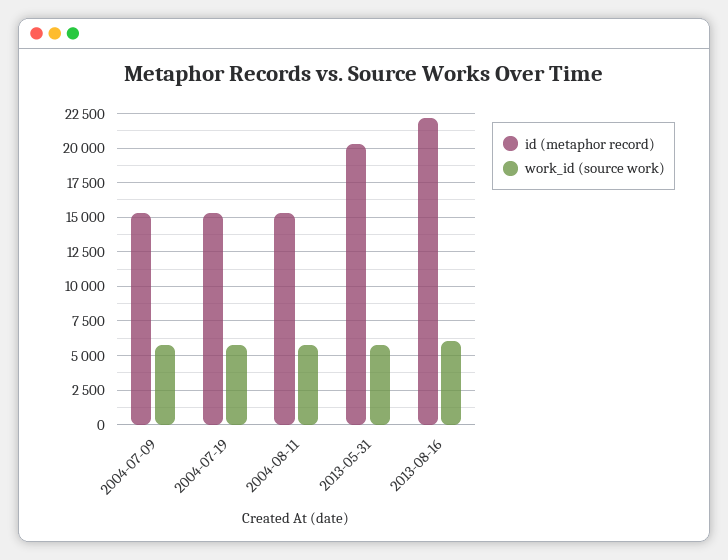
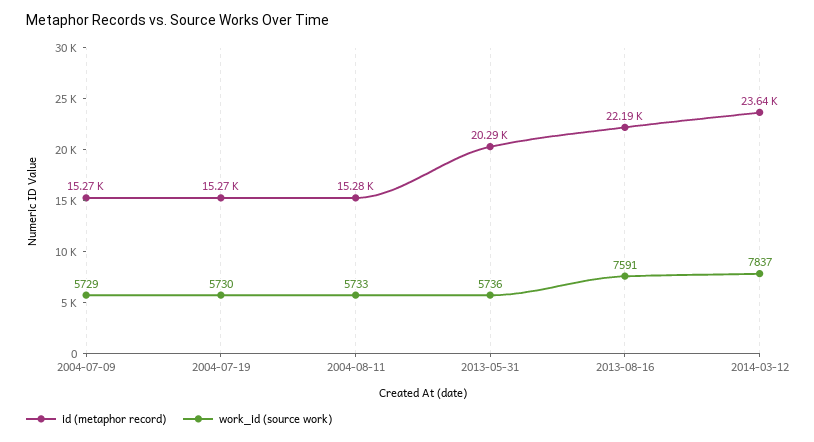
work_id (source work), 2013-08-16: 6000 -> 7591
id (metaphor record), 2014-03-12: none -> 23640
work_id (source work), 2014-03-12: none -> 7837

